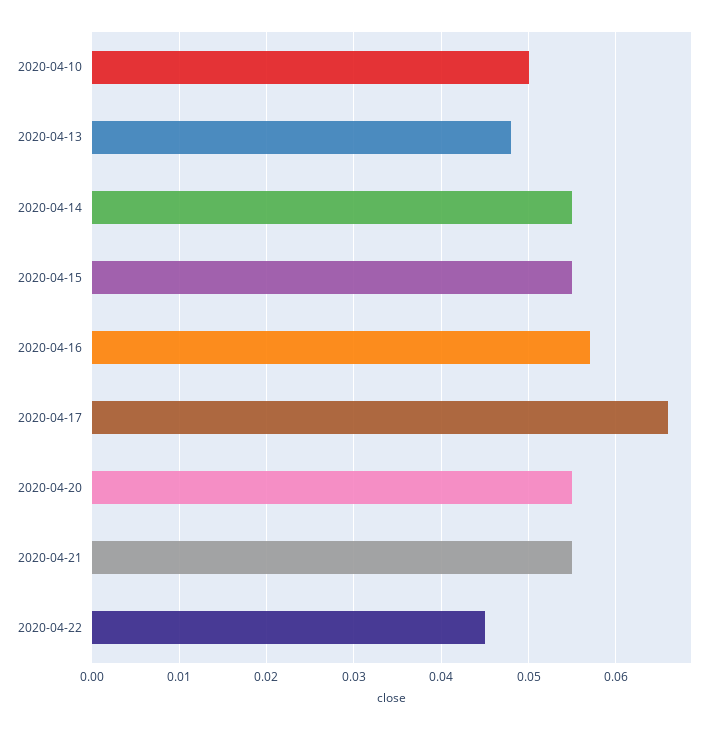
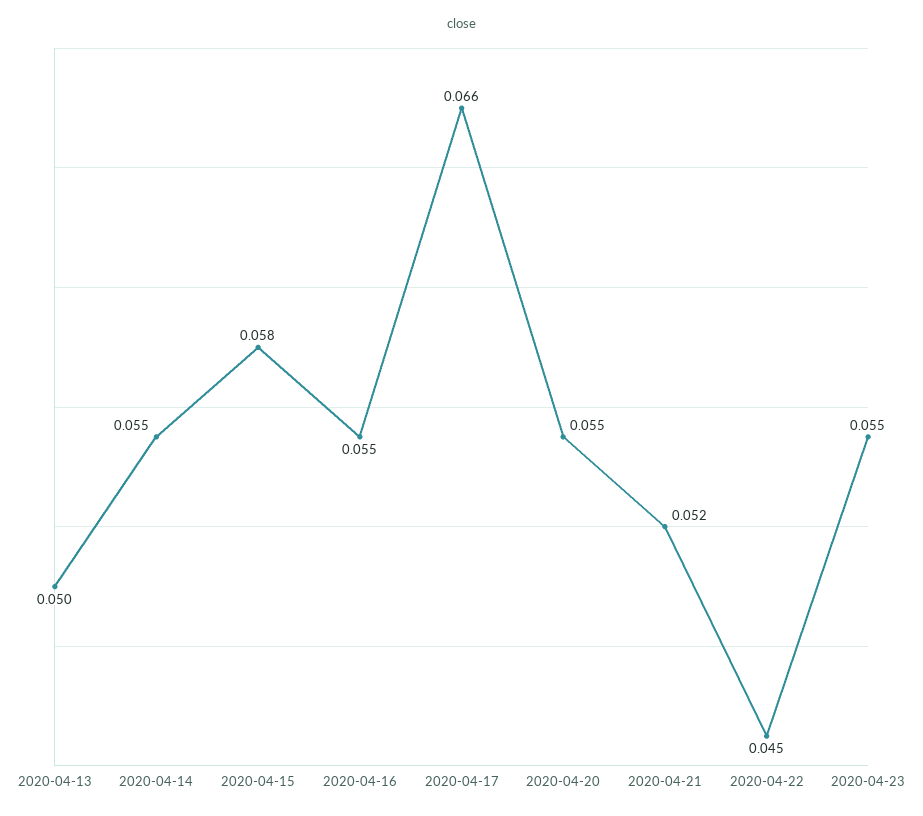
2020-04-10: 0.05 -> none
2020-04-13: 0.048 -> 0.05
2020-04-15: 0.055 -> 0.058
2020-04-16: 0.057 -> 0.055
2020-04-21: 0.055 -> 0.052
2020-04-23: none -> 0.055

